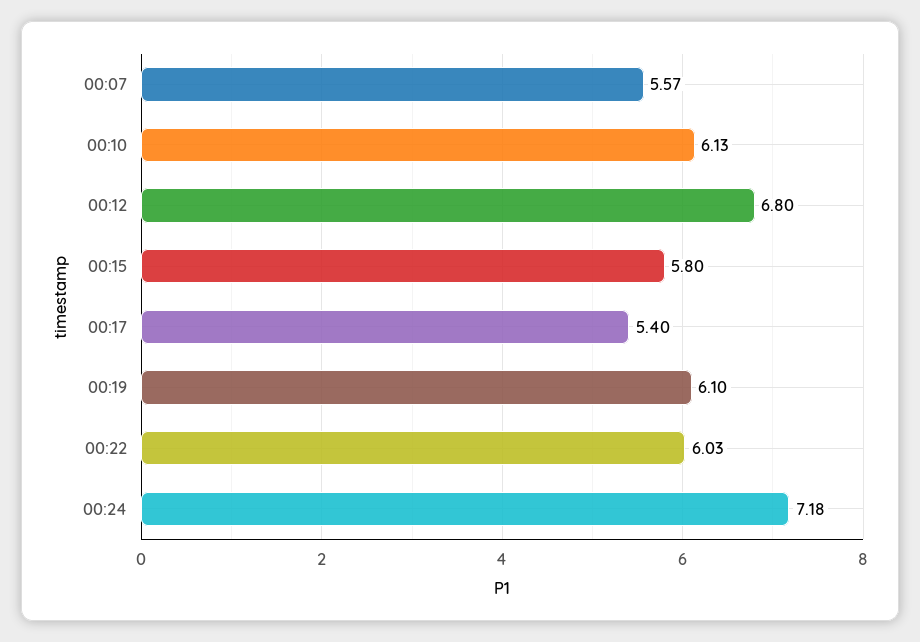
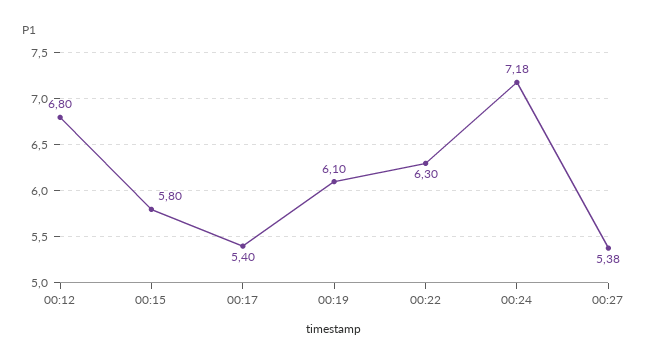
00:07: 5.57 -> none
00:10: 6.13 -> none
00:22: 6.03 -> 6.3
00:27: none -> 5.38

